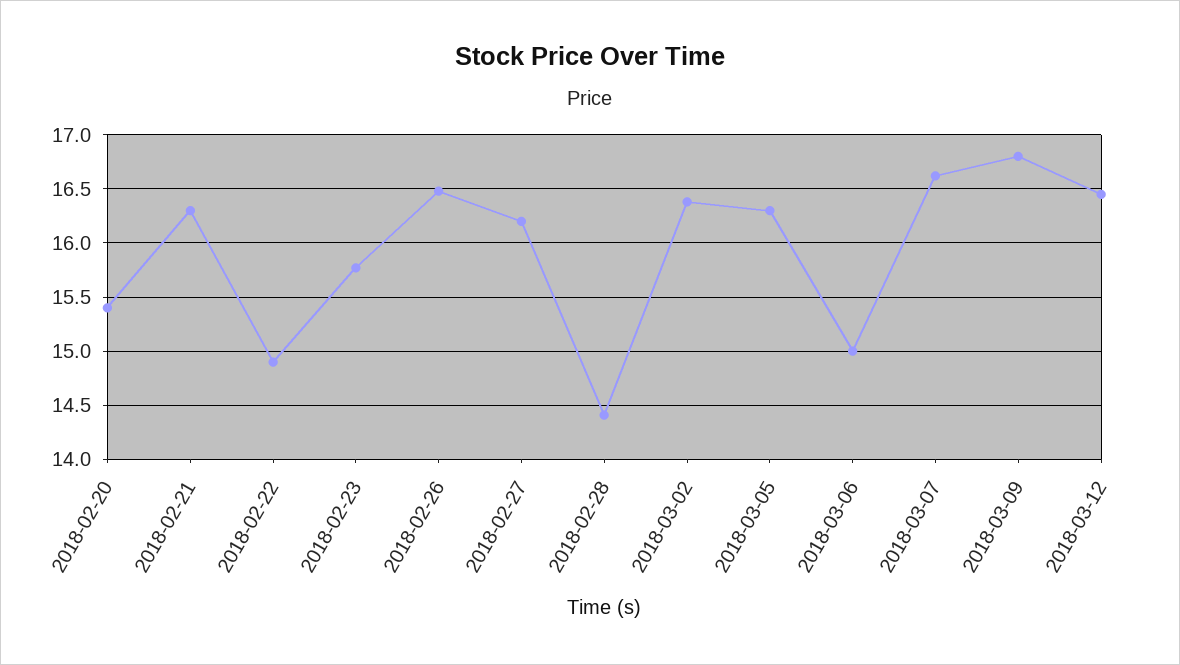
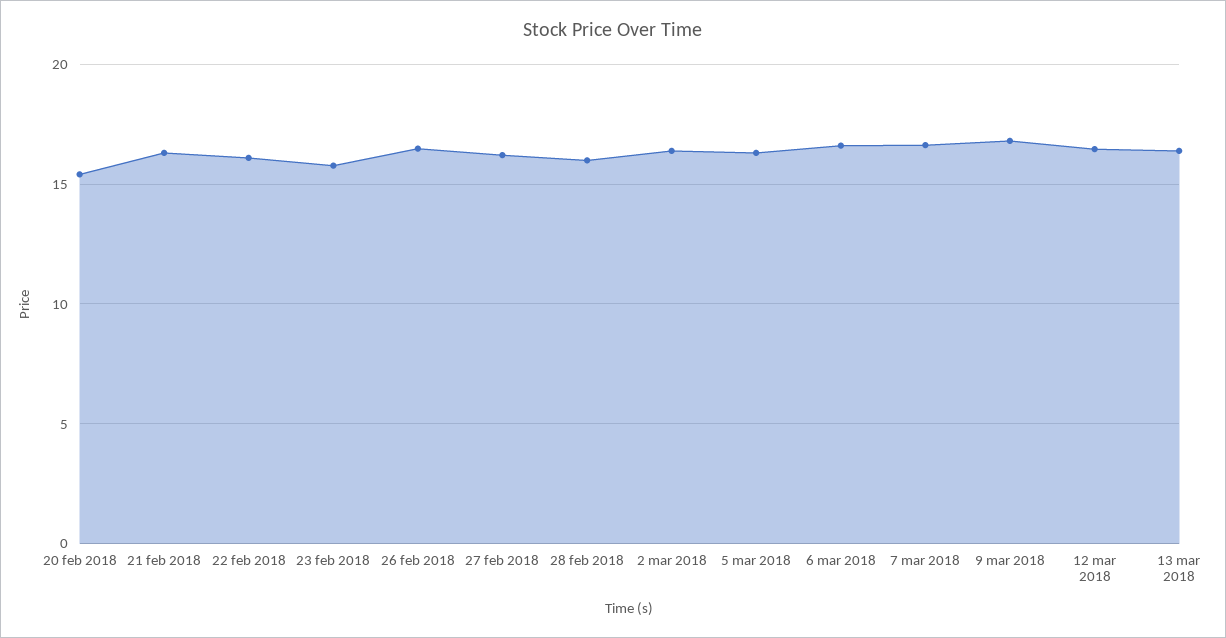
2018-02-22: 14.9 -> 16
2018-02-28: 14.4 -> 16
2018-03-06: 15 -> 16.5
13 mar 2018: none -> 16.5

